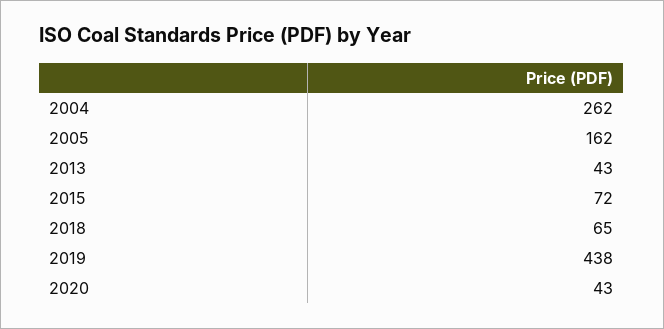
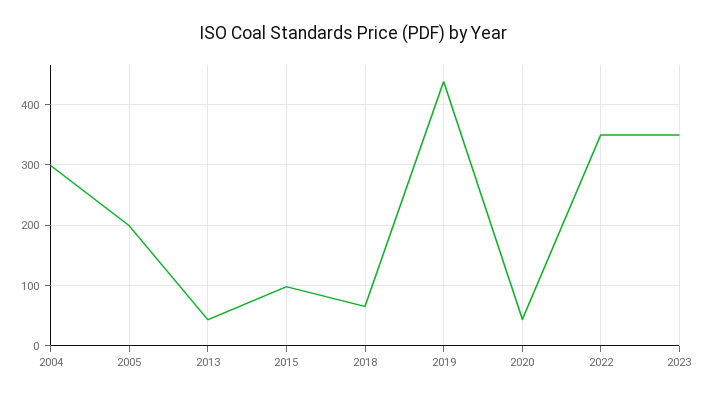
2004: 262 -> 300
2005: 162 -> 200
2015: 72 -> 100
2022: none -> 350
2023: none -> 350

